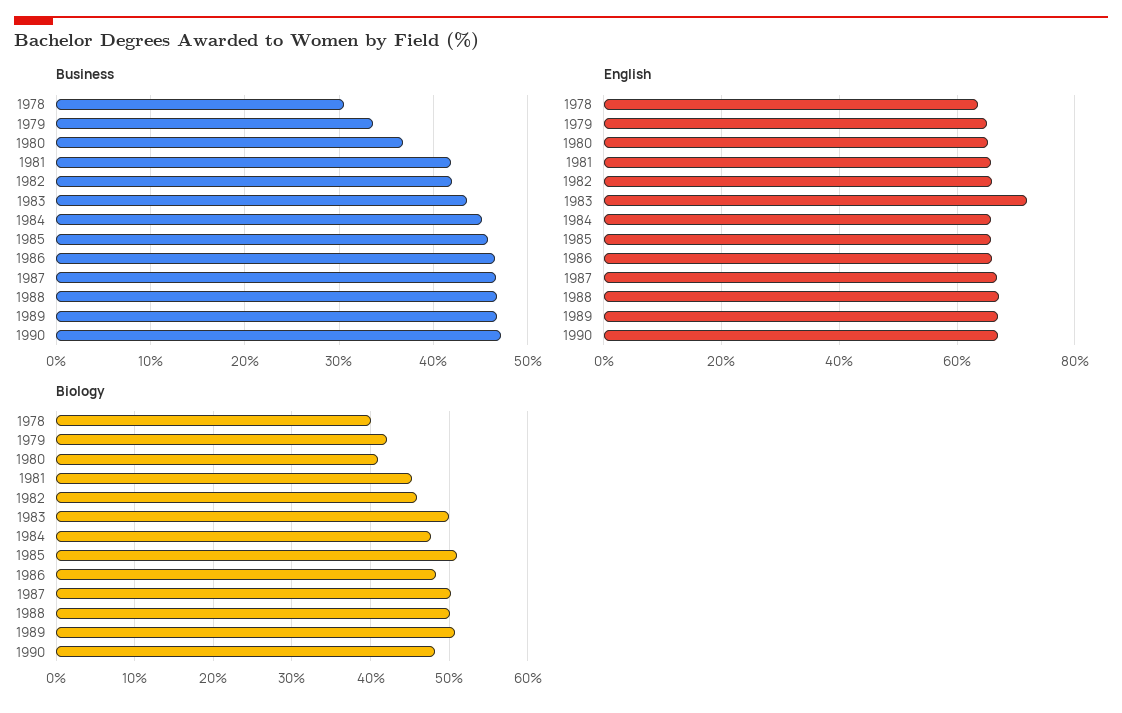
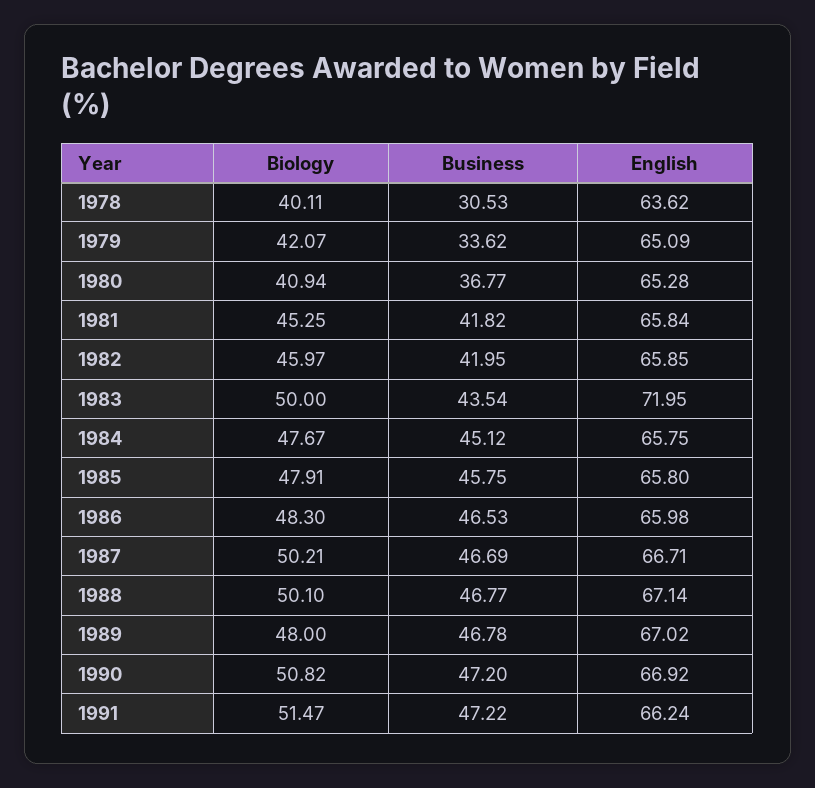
Biology, 1985: 51 -> 47.91
Biology, 1989: 51 -> 48
Biology, 1990: 48 -> 50.82
Biology, 1991: none -> 51.47
Business, 1991: none -> 47.22
English, 1991: none -> 66.24

